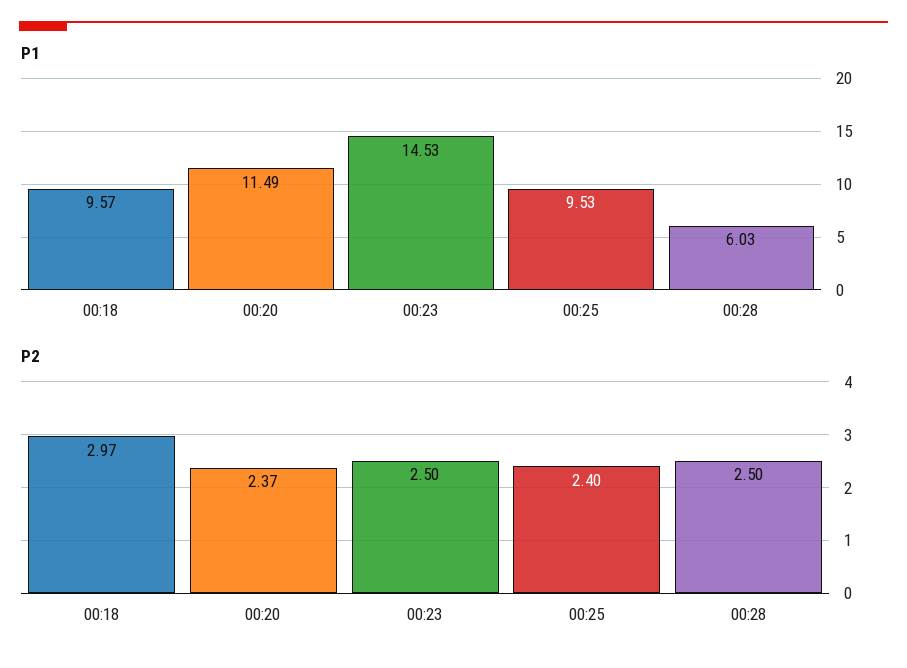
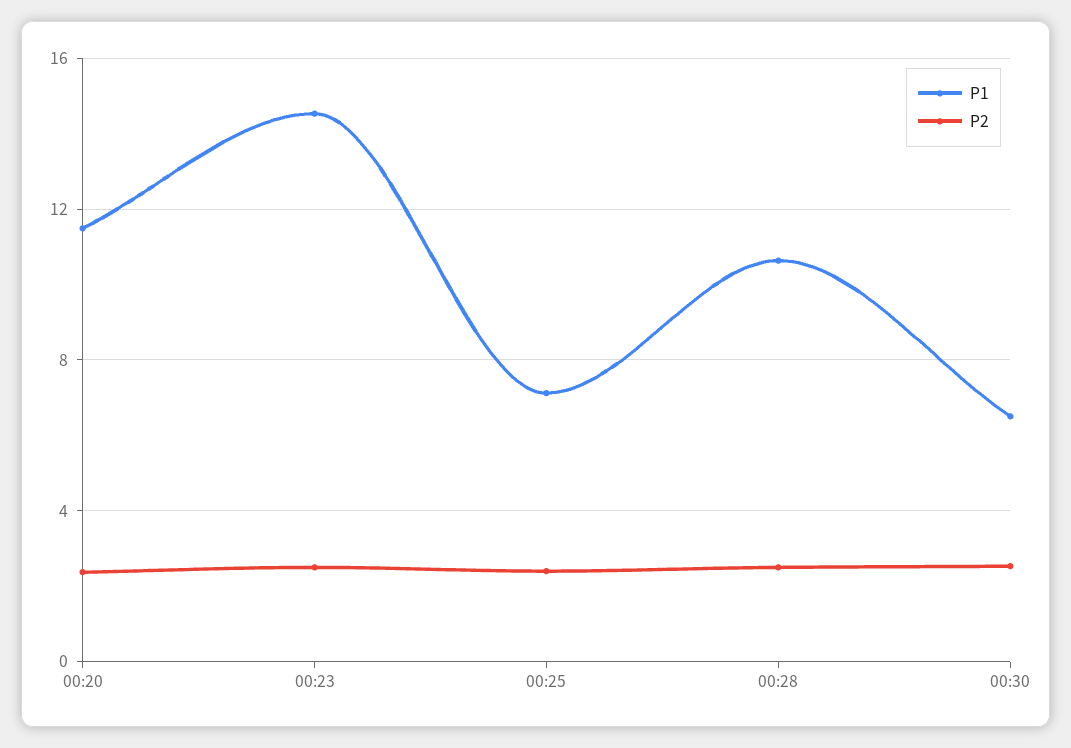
P1, 00:18: 9.57 -> none
P1, 00:25: 9.53 -> 7
P1, 00:28: 6.03 -> 10.5
P2, 00:18: 2.97 -> none
P1, 00:30: none -> 6.5
P2, 00:30: none -> 2.5

